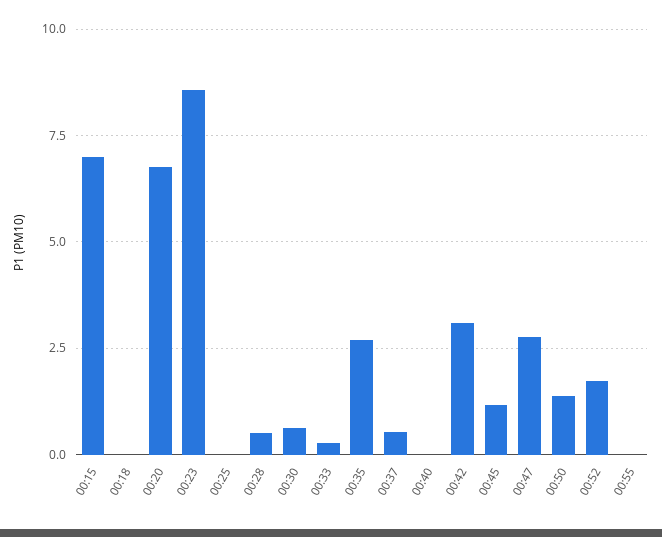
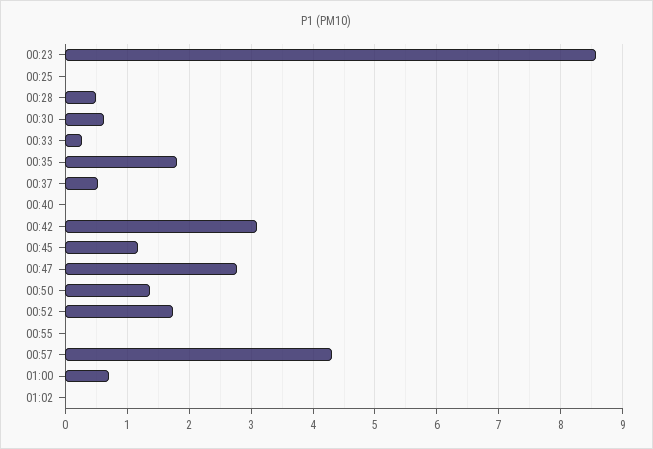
00:15: 7 -> none
00:18: 0 -> none
00:20: 6.75 -> none
00:35: 2.75 -> 1.8
00:57: none -> 4.3
01:00: none -> 0.7
01:02: none -> 0

